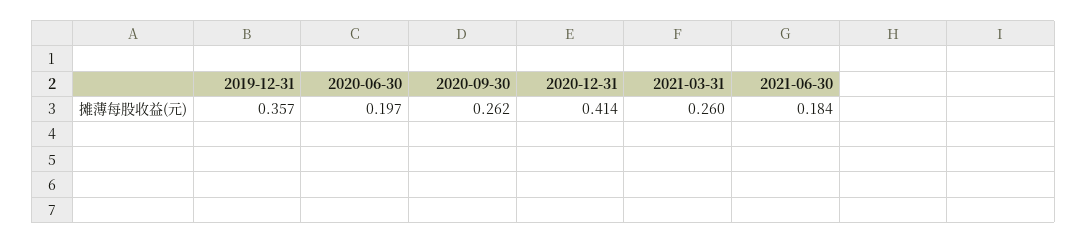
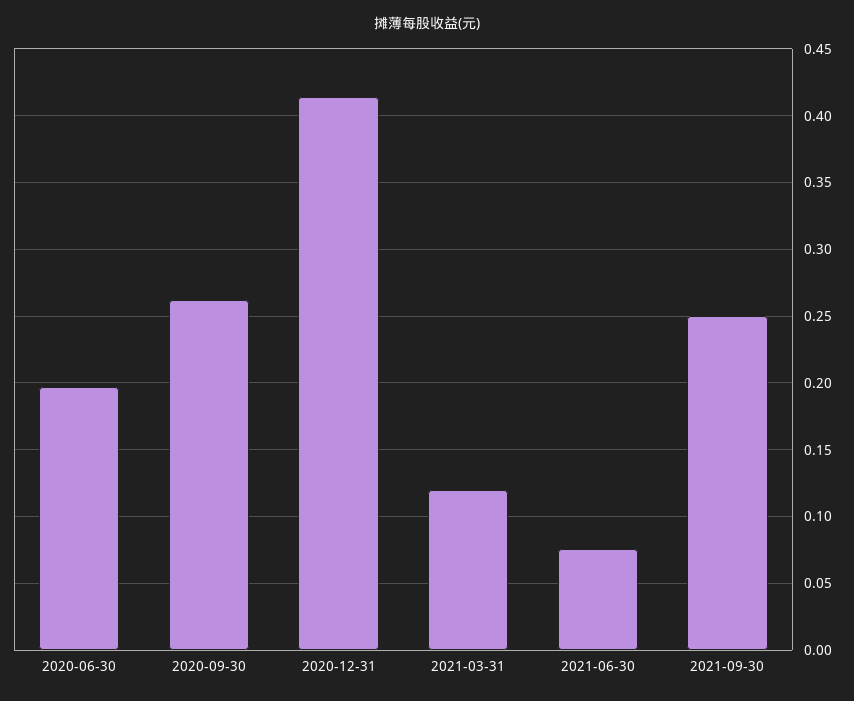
2019-12-31: 0.357 -> none
2021-03-31: 0.26 -> 0.12
2021-06-30: 0.184 -> 0.075
2021-09-30: none -> 0.25

